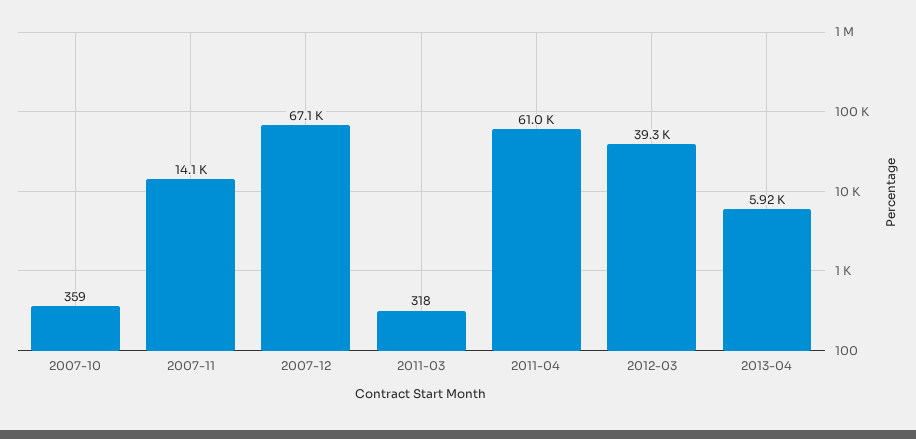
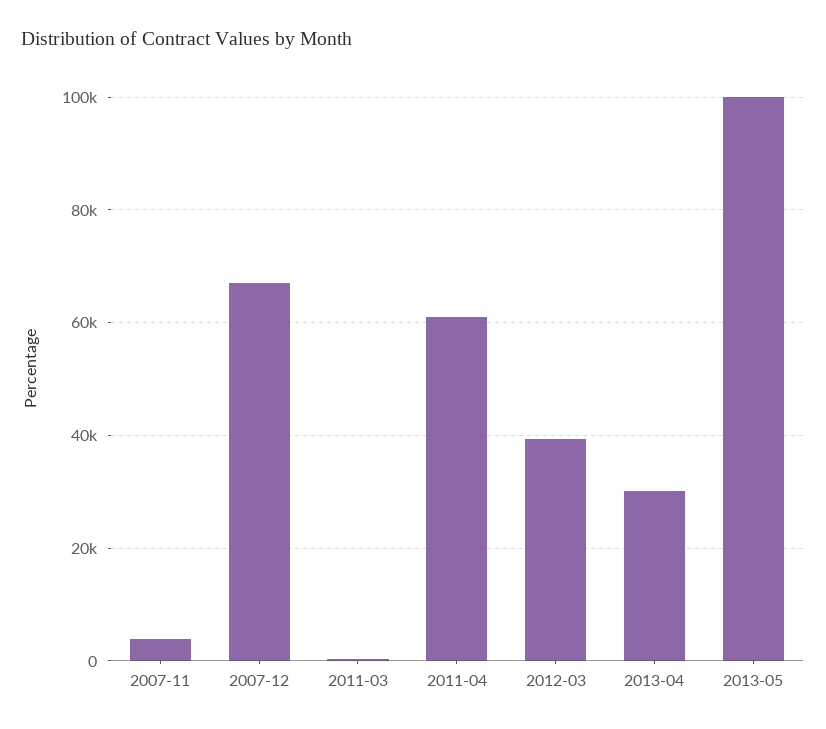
2007-10: 359 -> none
2007-11: 14100 -> 4000
2013-04: 5920 -> 30000
2013-05: none -> 100000

